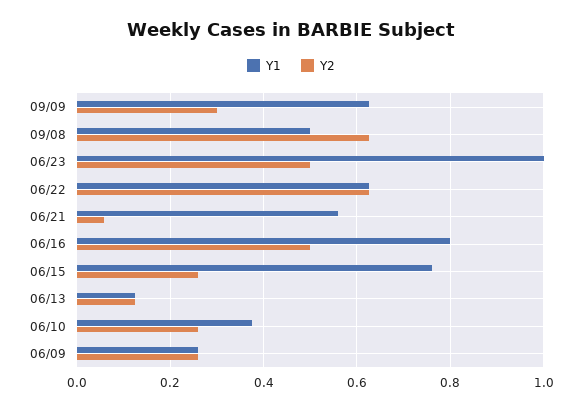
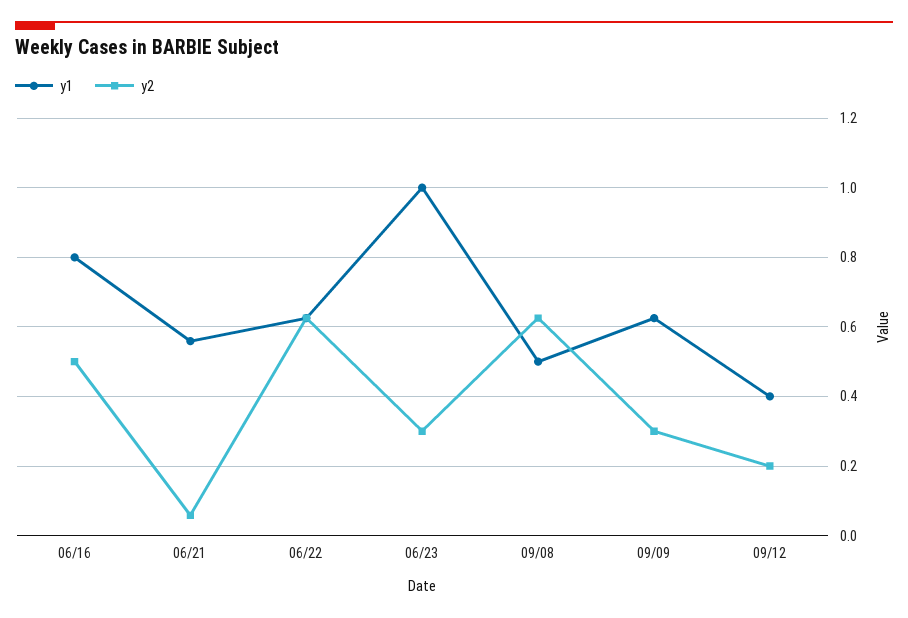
Y2, 06/23: 0.5 -> 0.3
Y1, 06/15: 0.76 -> none
Y2, 06/15: 0.26 -> none
Y1, 06/13: 0.12 -> none
Y2, 06/13: 0.12 -> none
Y1, 06/10: 0.38 -> none
Y2, 06/10: 0.26 -> none
Y1, 06/09: 0.26 -> none
Y2, 06/09: 0.26 -> none
Y1, 09/12: none -> 0.4
Y2, 09/12: none -> 0.2

